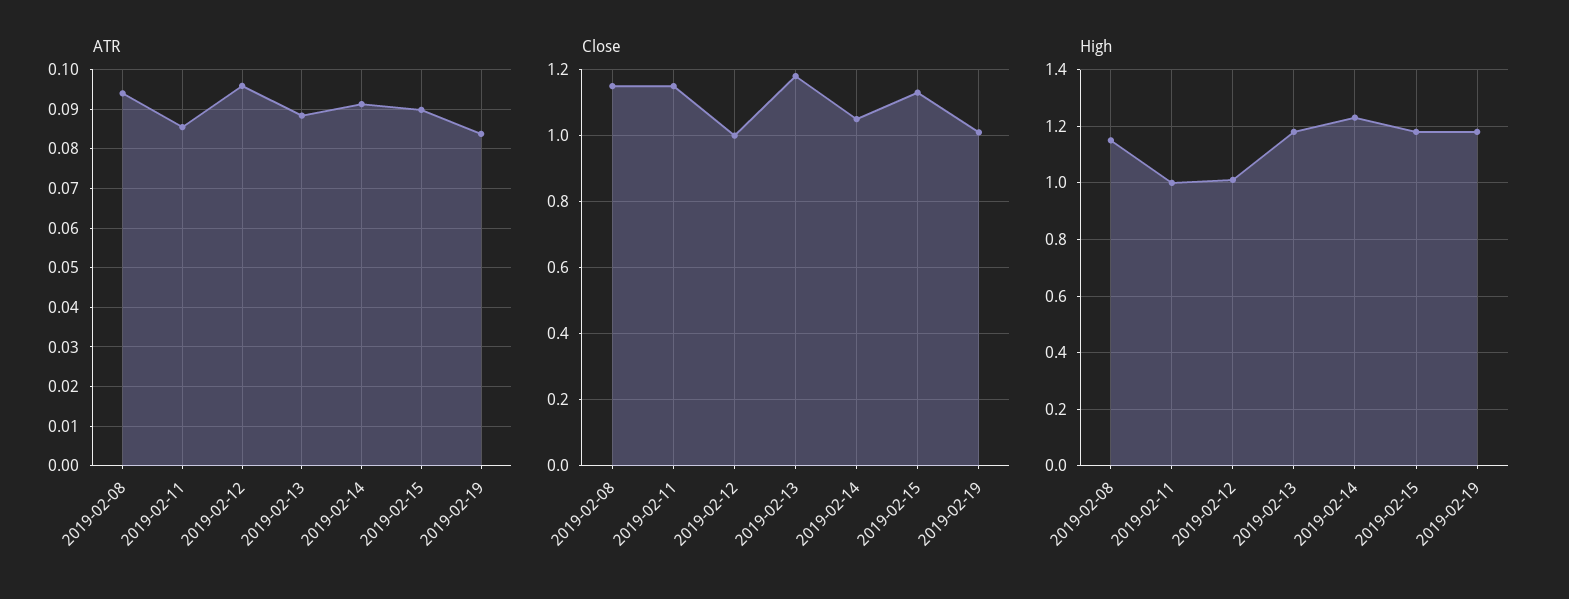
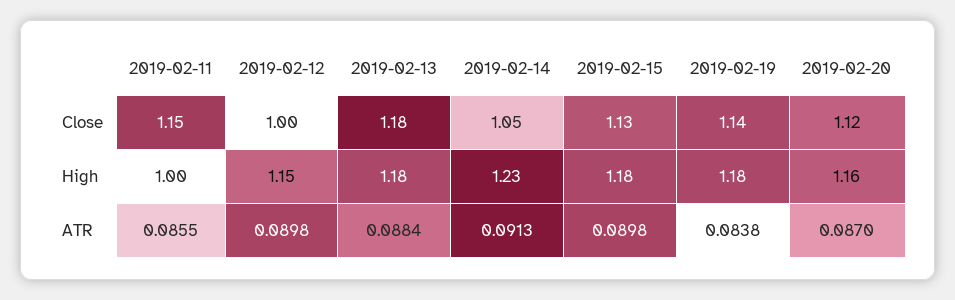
ATR, 2019-02-08: 0.094 -> none
ATR, 2019-02-12: 0.096 -> 0.0898
Close, 2019-02-08: 1.15 -> none
Close, 2019-02-19: 1 -> 1.14
High, 2019-02-08: 1.15 -> none
High, 2019-02-12: 1 -> 1.15
Close, 2019-02-20: none -> 1.12
High, 2019-02-20: none -> 1.16
ATR, 2019-02-20: none -> 0.087

